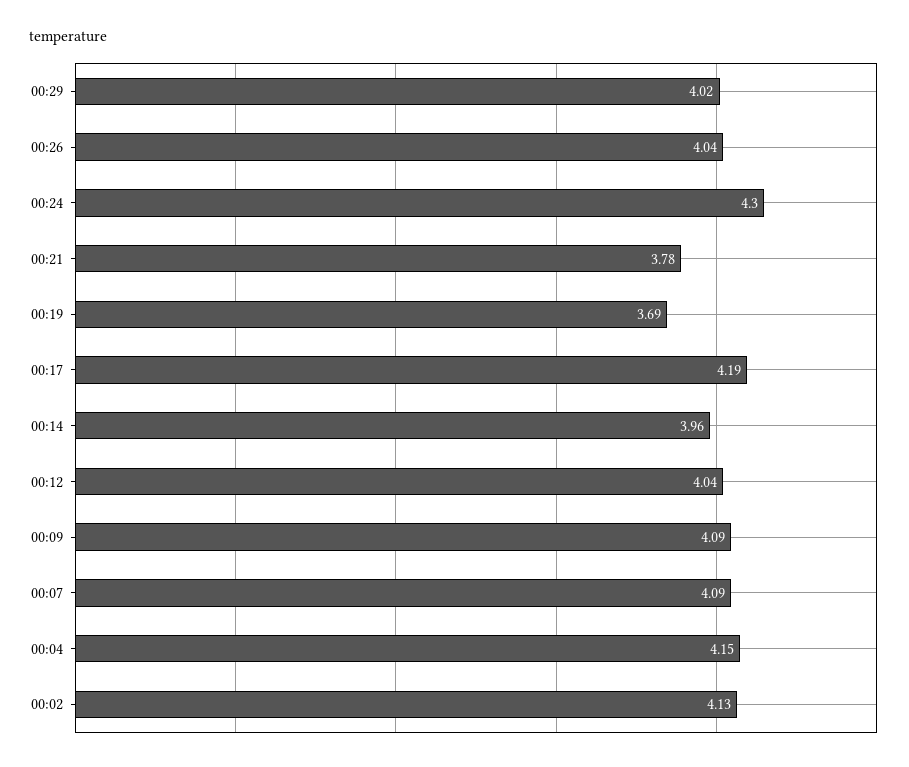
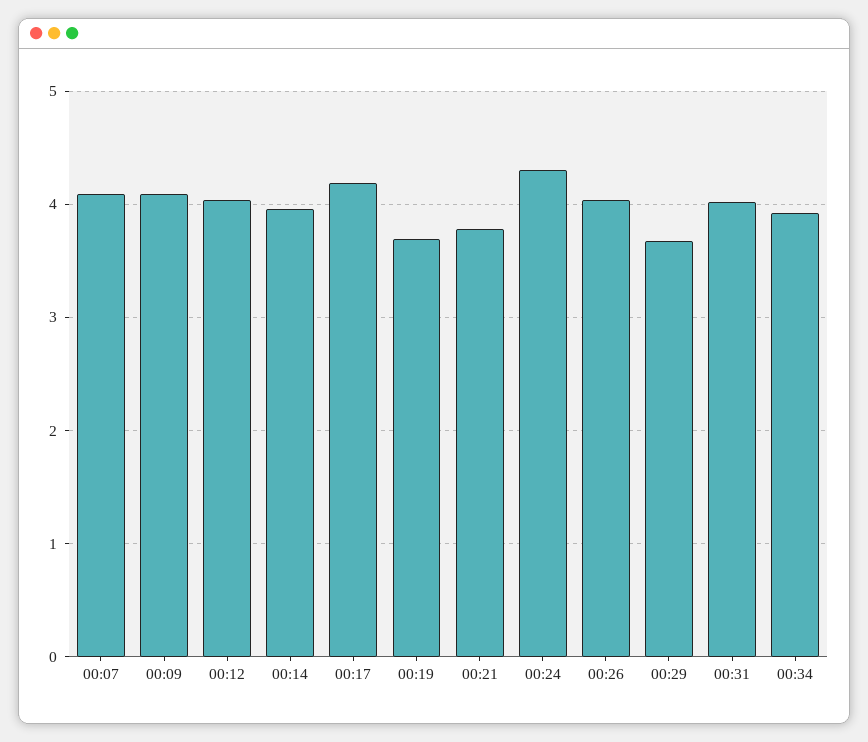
00:29: 4.02 -> 3.7
00:04: 4.15 -> none
00:02: 4.13 -> none
00:31: none -> 4
00:34: none -> 3.9

